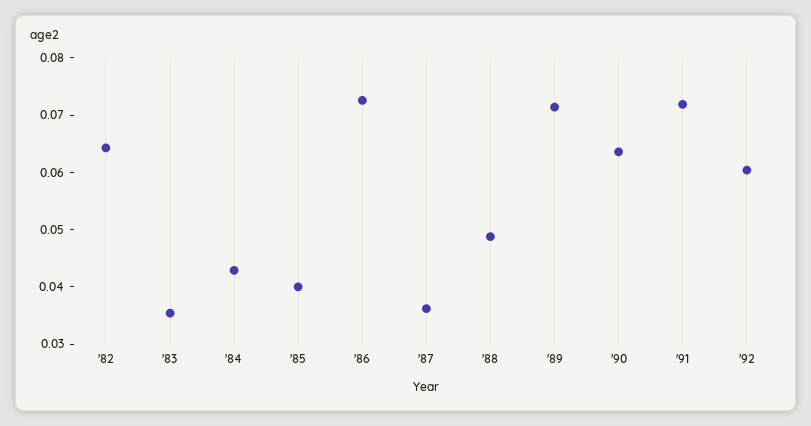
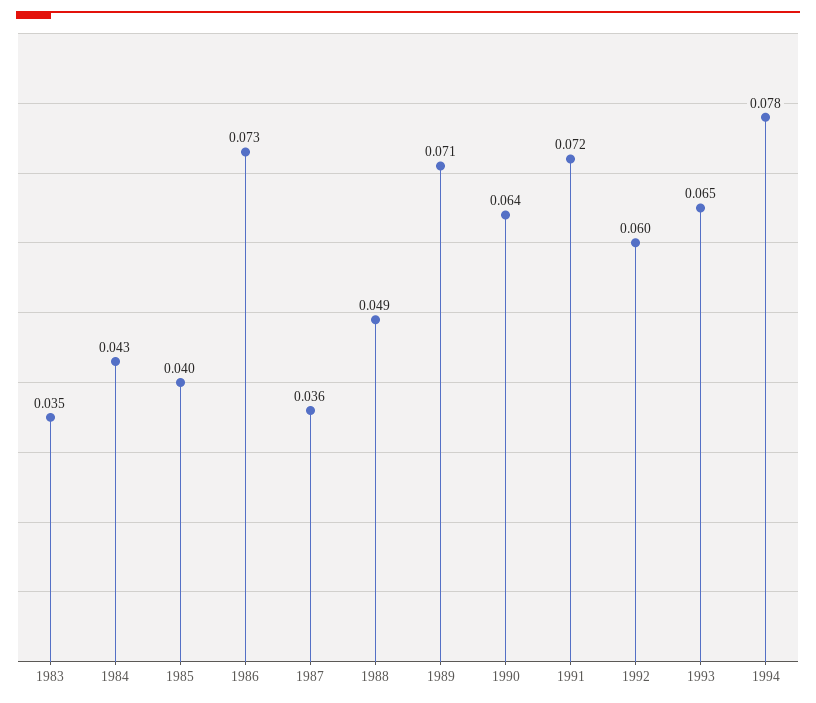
'82: 0.064 -> none
1993: none -> 0.065
1994: none -> 0.078

